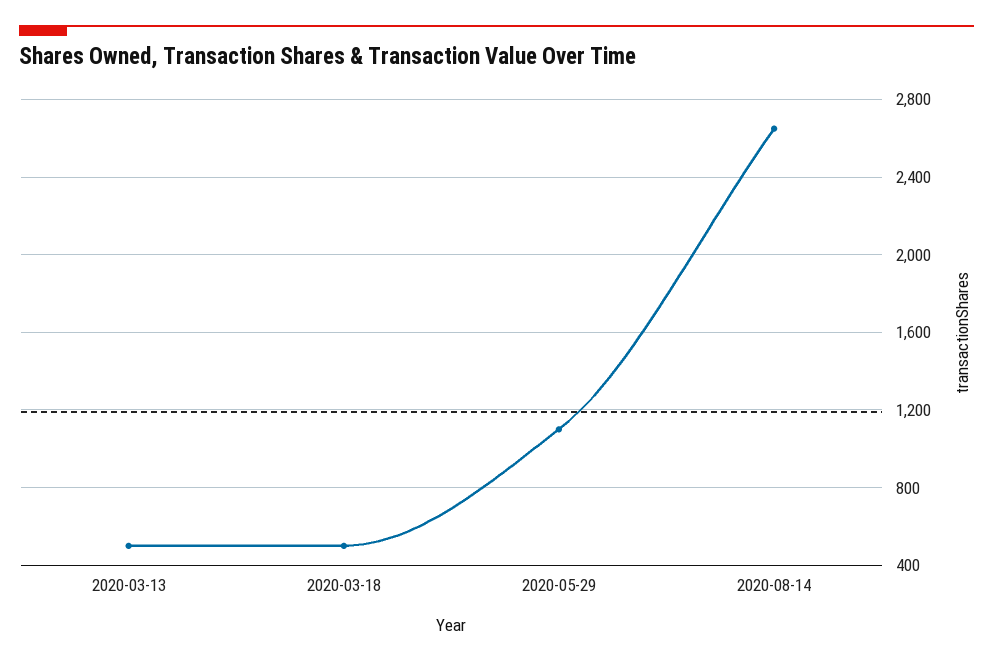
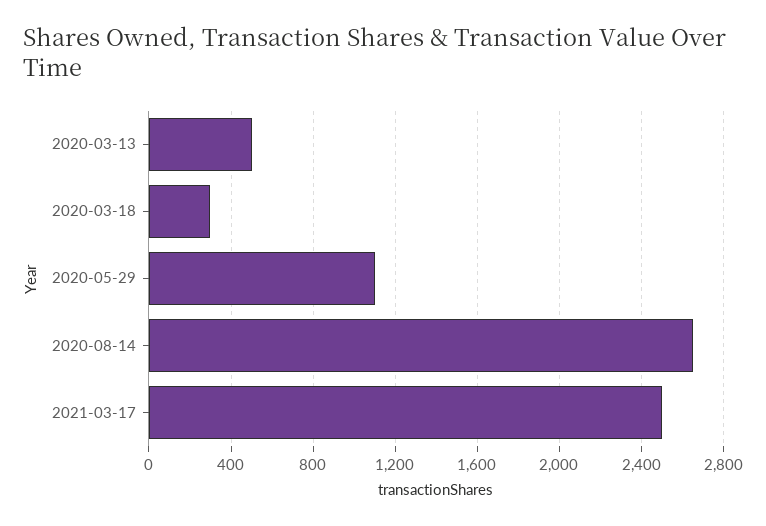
2020-03-18: 500 -> 300
2021-03-17: none -> 2500

